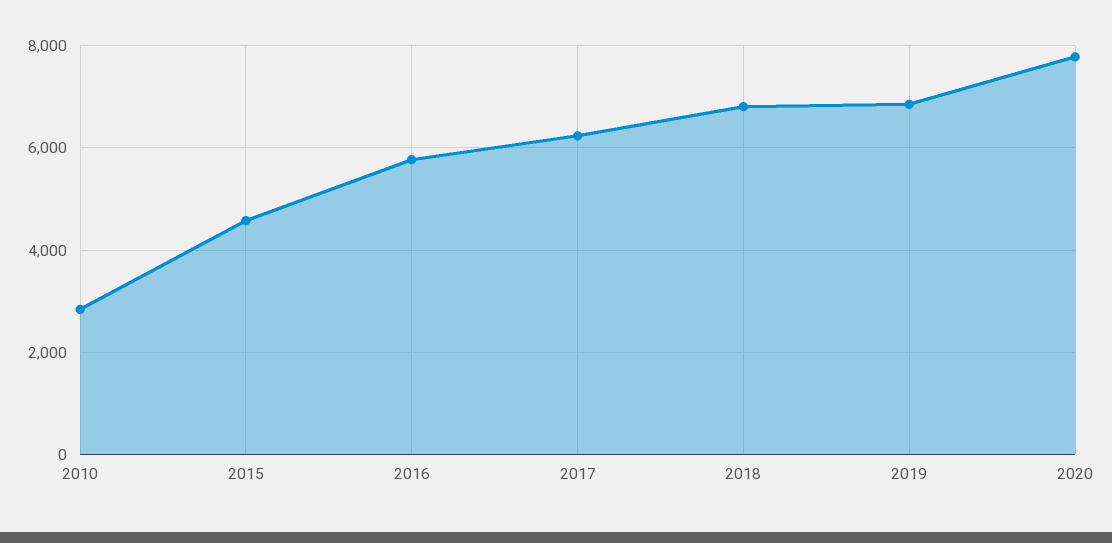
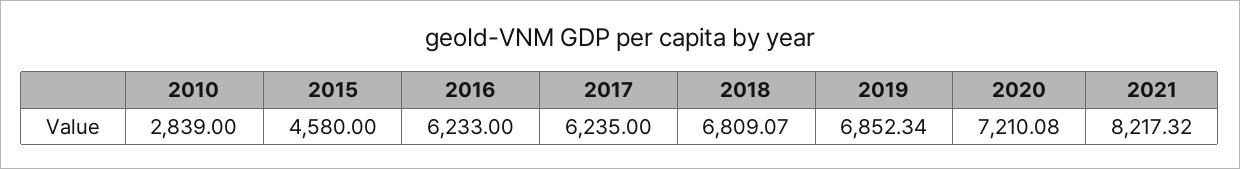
2016: 5800 -> 6233
2020: 7800 -> 7210.08
2021: none -> 8217.32

